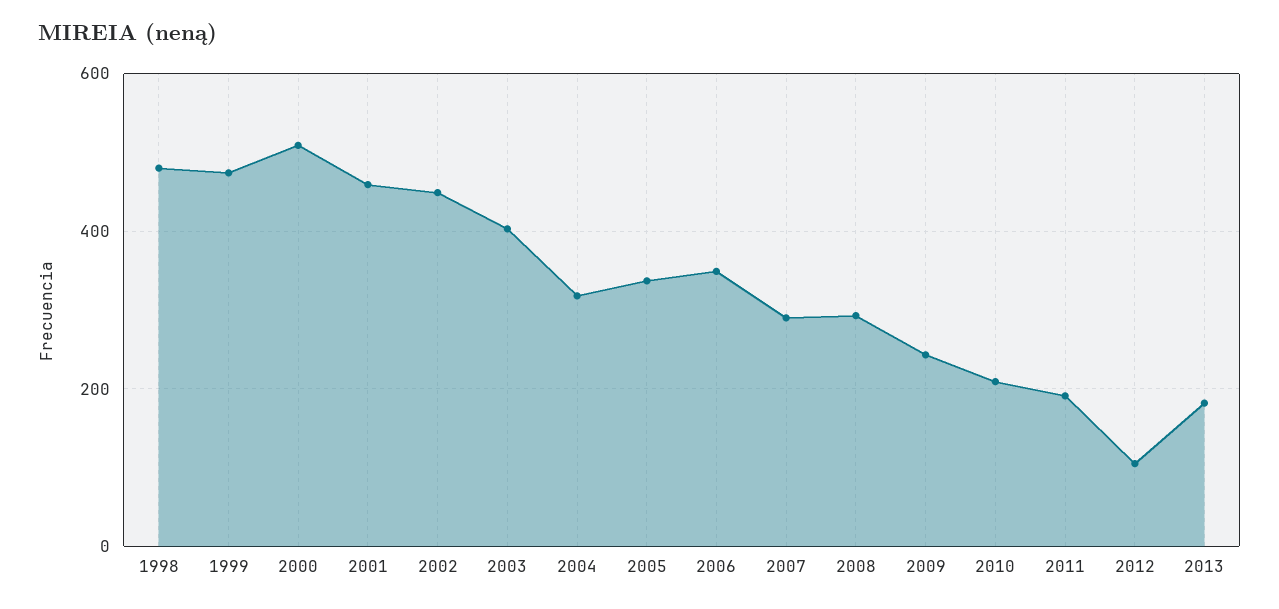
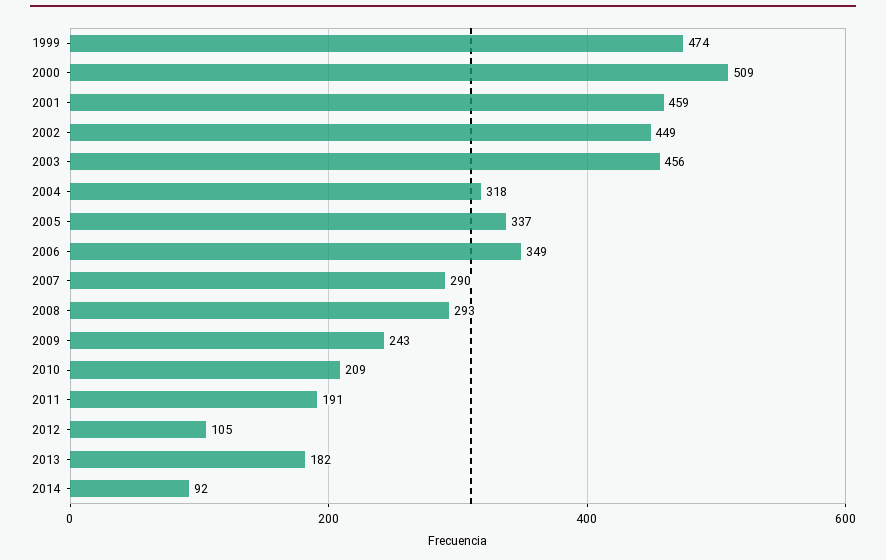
1998: 480 -> none
2003: 400 -> 456
2014: none -> 92

